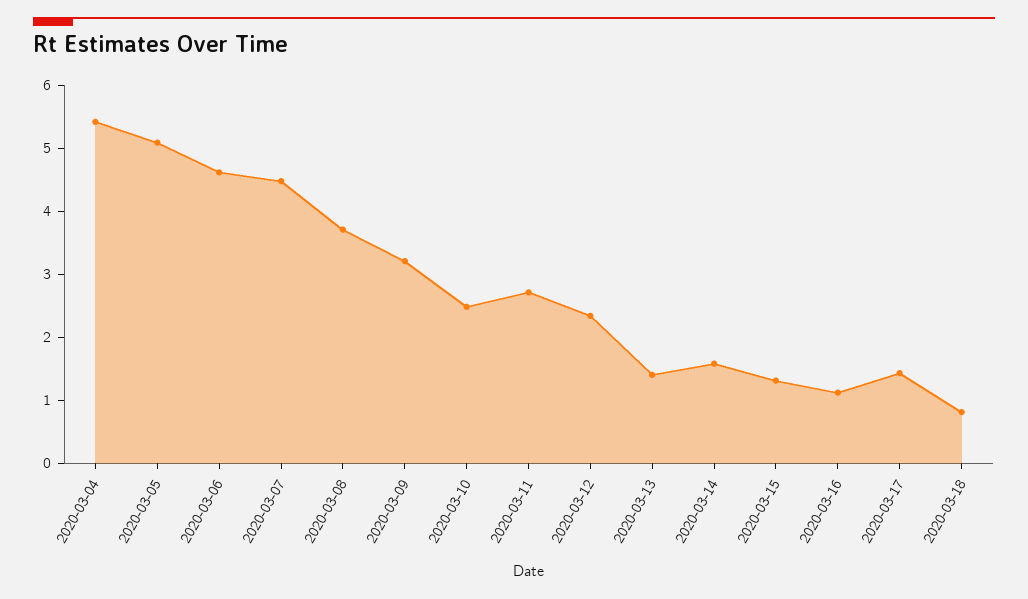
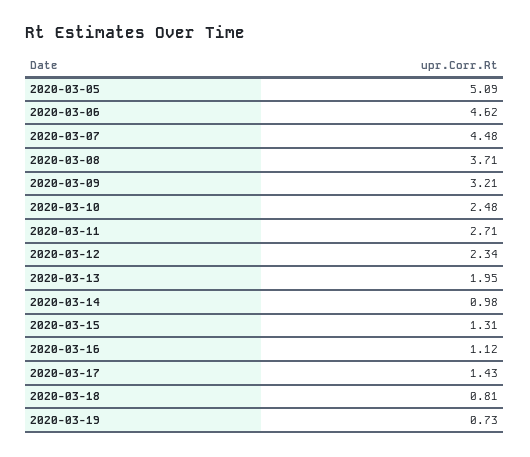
2020-03-04: 5.4 -> none
2020-03-13: 1.4 -> 1.95
2020-03-14: 1.6 -> 0.98
2020-03-19: none -> 0.73

